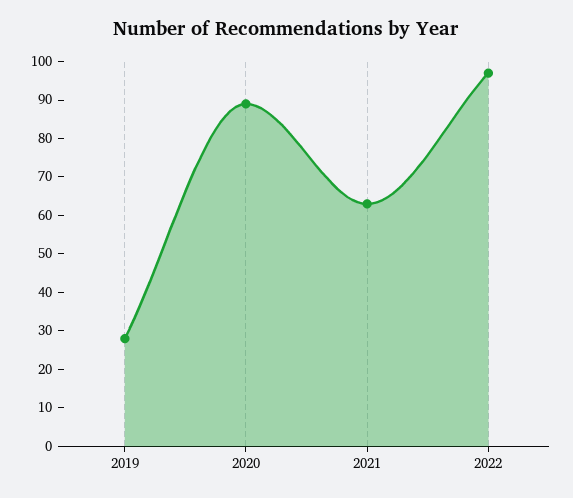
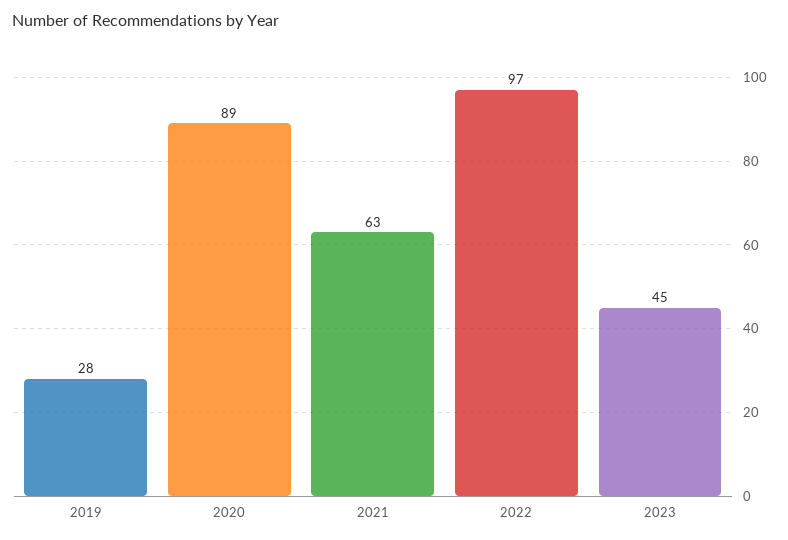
2023: none -> 45

